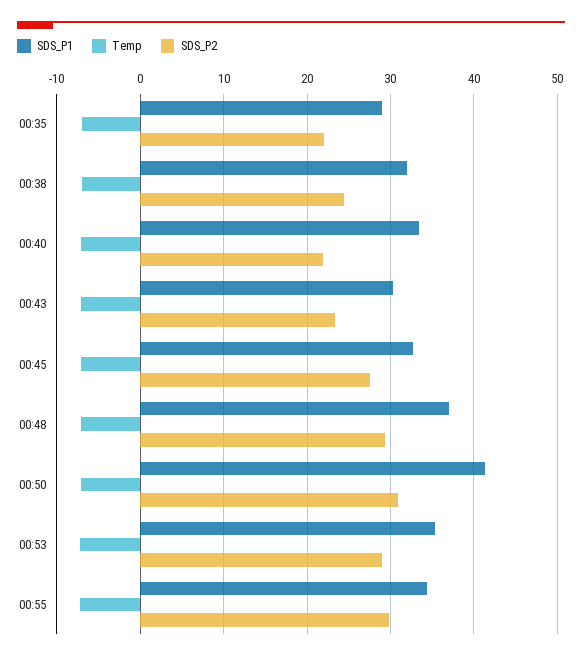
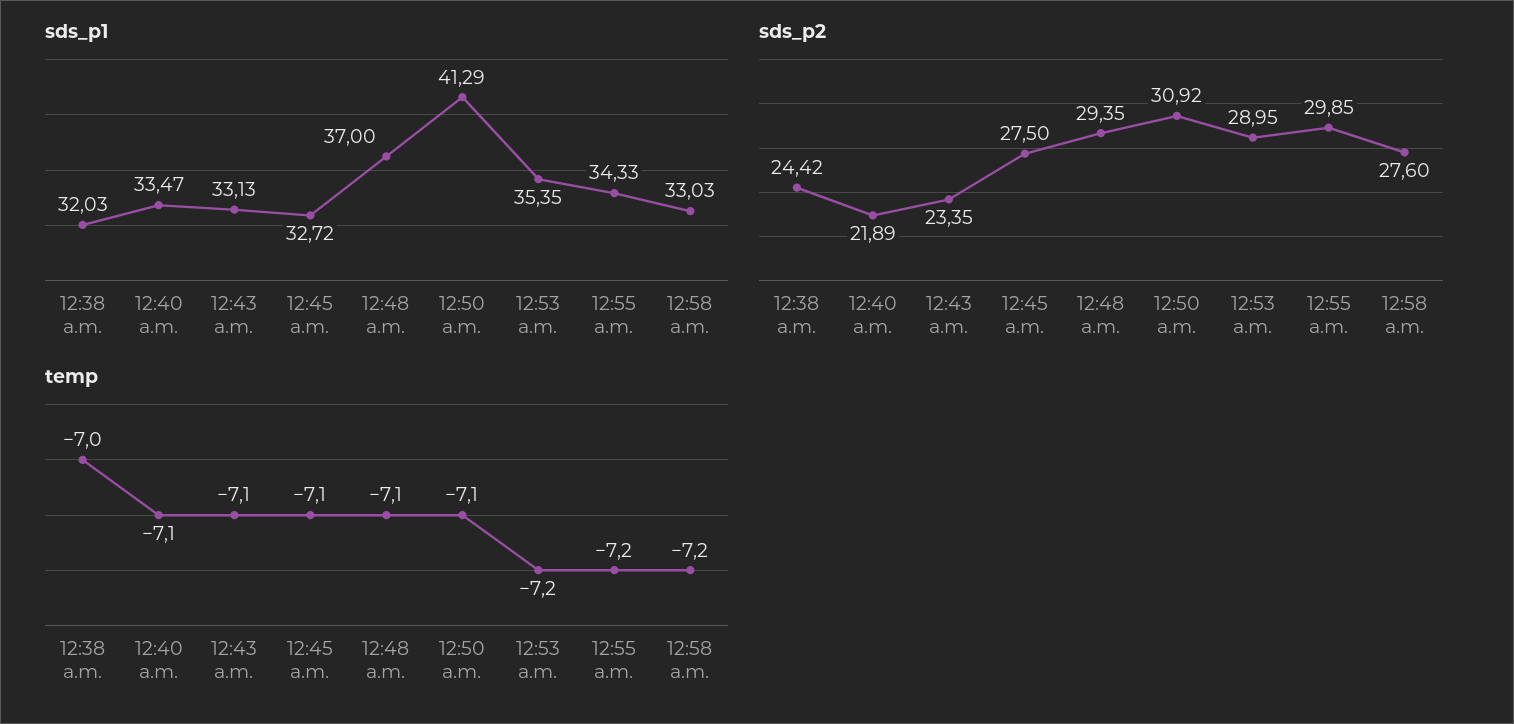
SDS_P1, 00:35: 29 -> none
Temp, 00:35: -7 -> none
SDS_P2, 00:35: 22 -> none
SDS_P1, 00:43: 30 -> 33.13
SDS_P1, 12:58 a.m.: none -> 33.03
SDS_P2, 12:58 a.m.: none -> 27.6
Temp, 12:58 a.m.: none -> -7.2

